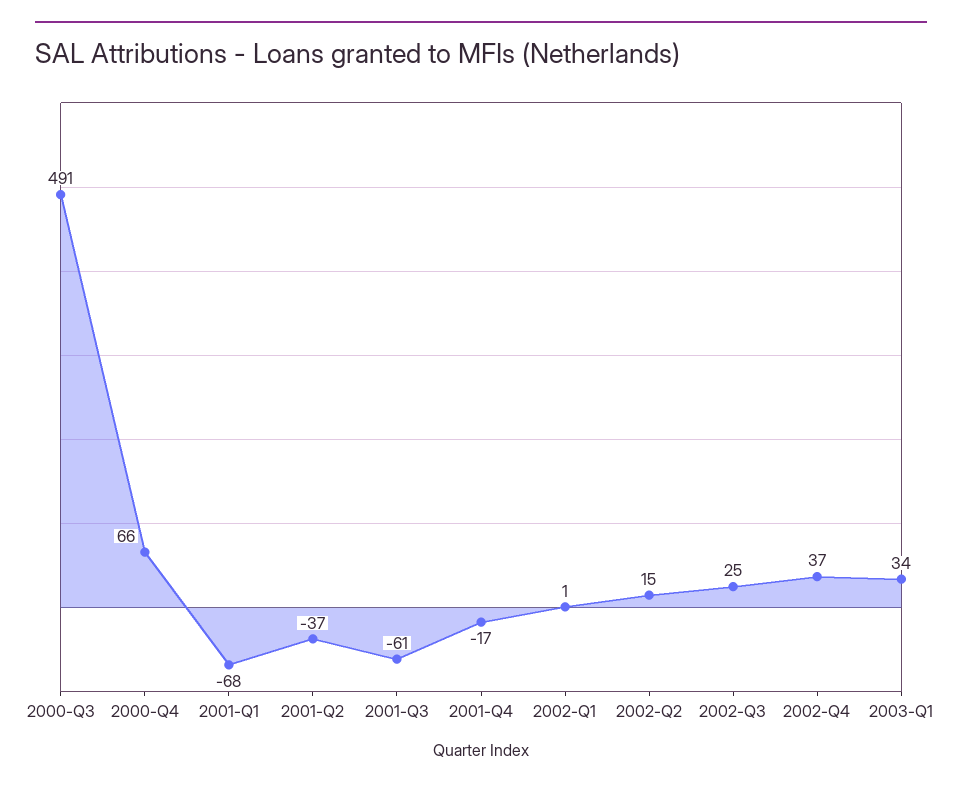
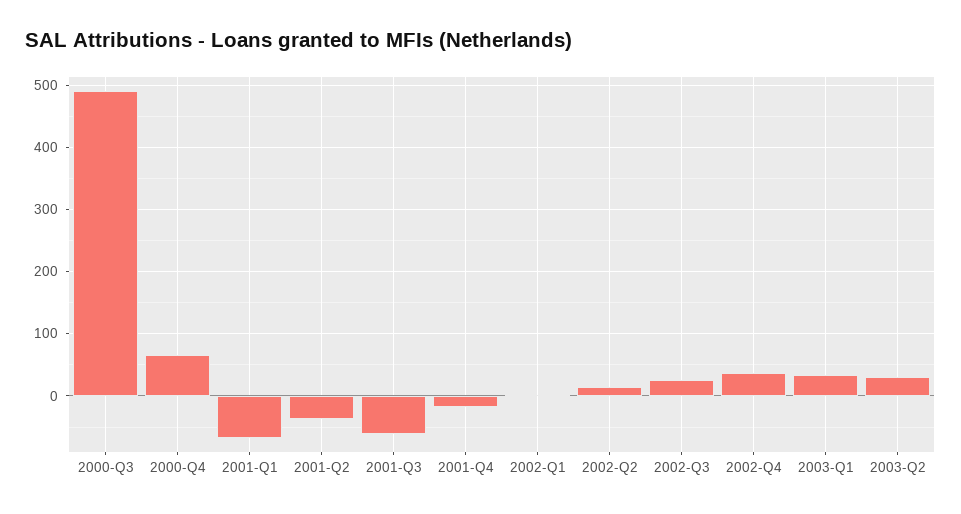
2003-Q2: none -> 30

